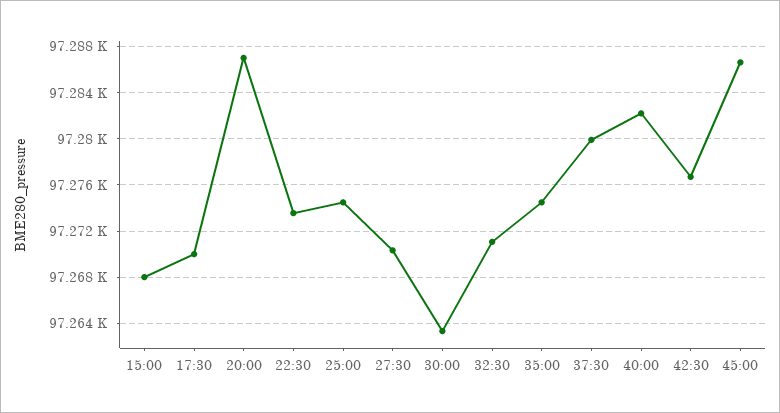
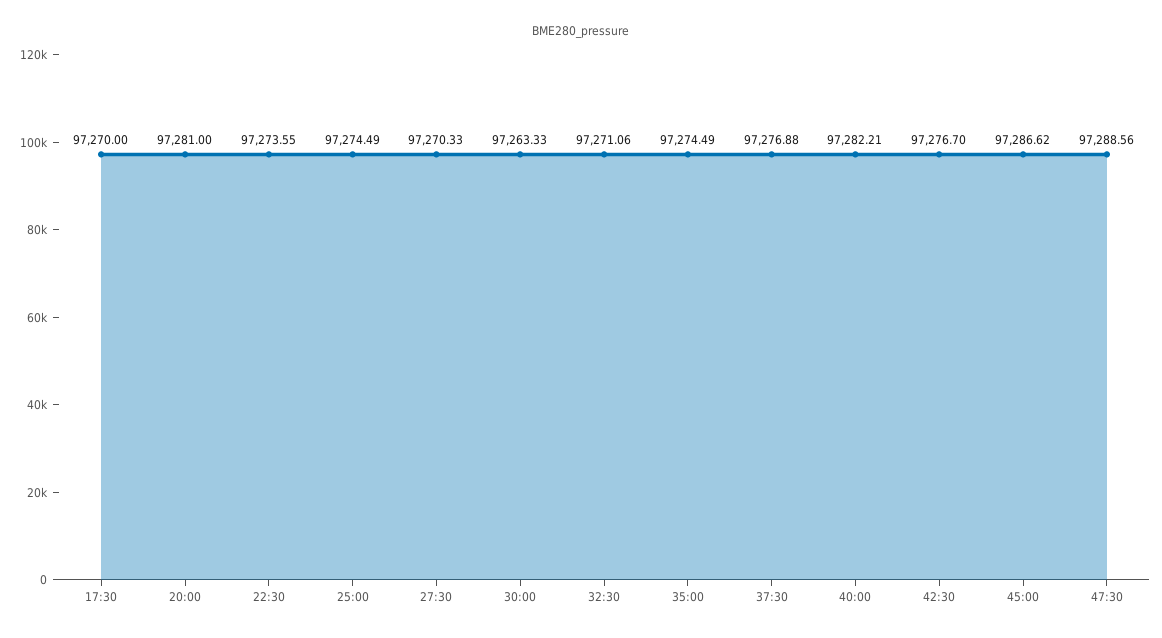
15:00: 97268 -> none
20:00: 97287 -> 97281
37:30: 97280 -> 97276.88
47:30: none -> 97288.56

